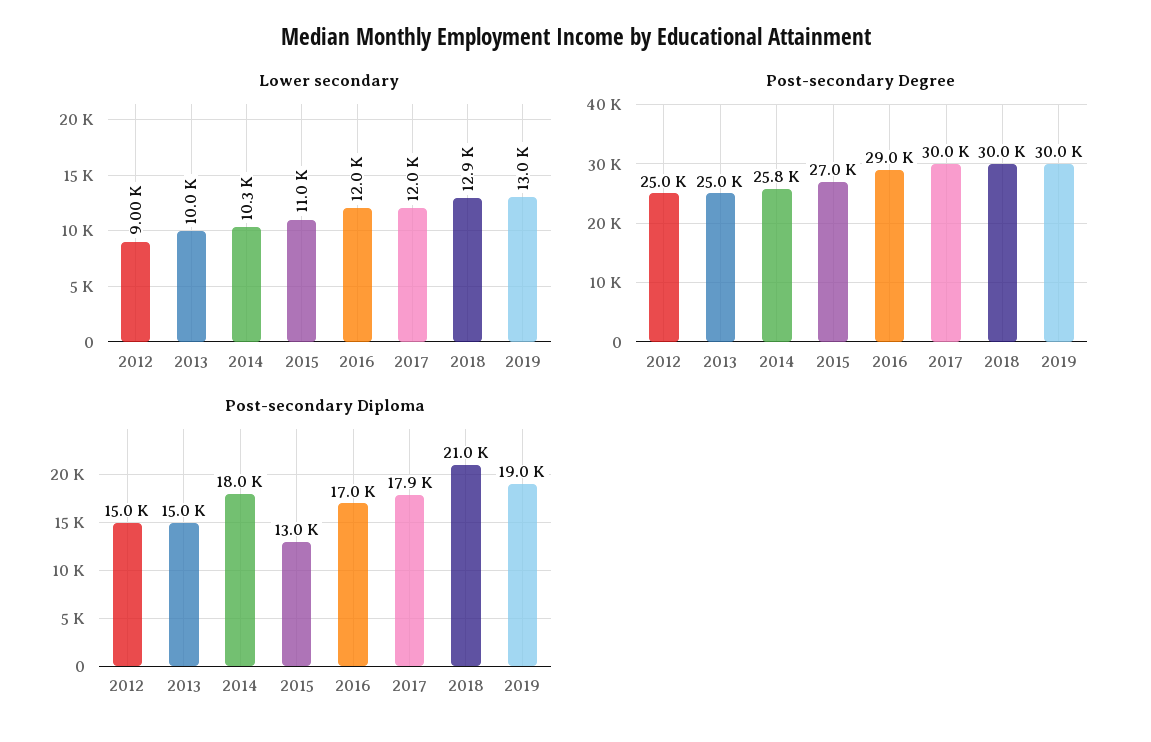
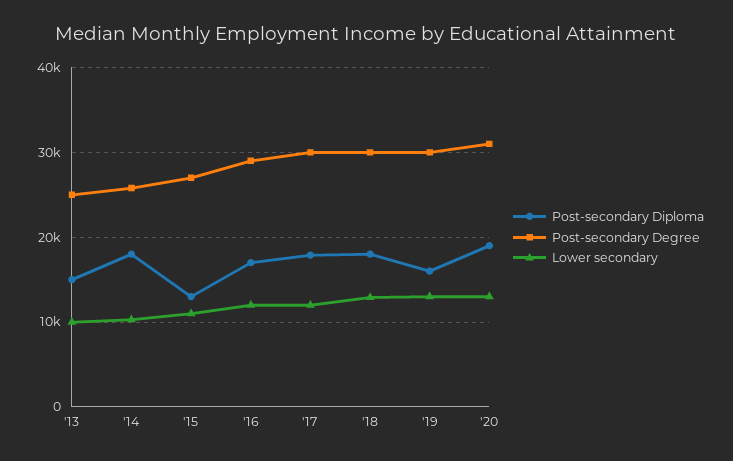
Lower secondary, 2012: 9000 -> none
Post-secondary Degree, 2012: 25000 -> none
Post-secondary Diploma, 2012: 15000 -> none
Post-secondary Diploma, 2018: 21000 -> 18000
Post-secondary Diploma, 2019: 19000 -> 16000
Post-secondary Diploma, '20: none -> 19000
Post-secondary Degree, '20: none -> 31000
Lower secondary, '20: none -> 13000

